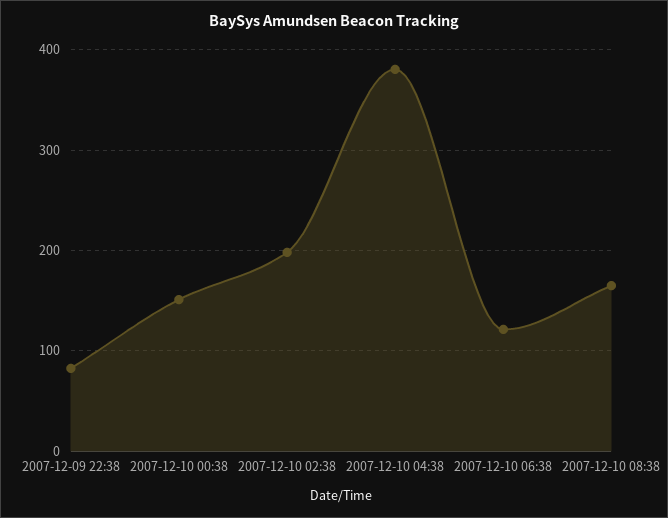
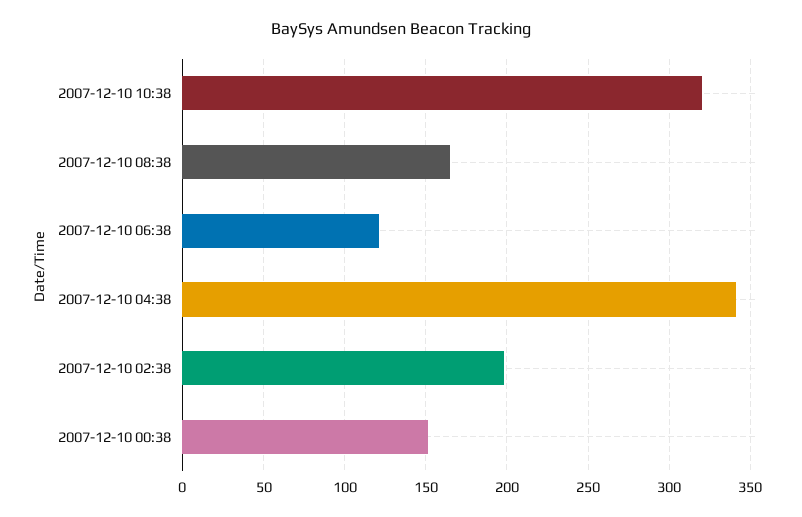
2007-12-09 22:38: 80 -> none
2007-12-10 04:38: 380 -> 340
2007-12-10 10:38: none -> 320

